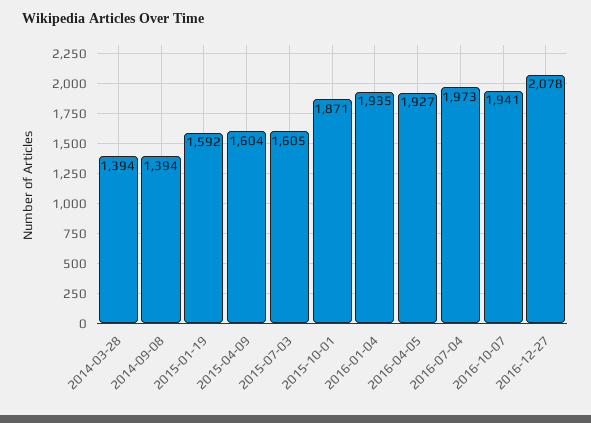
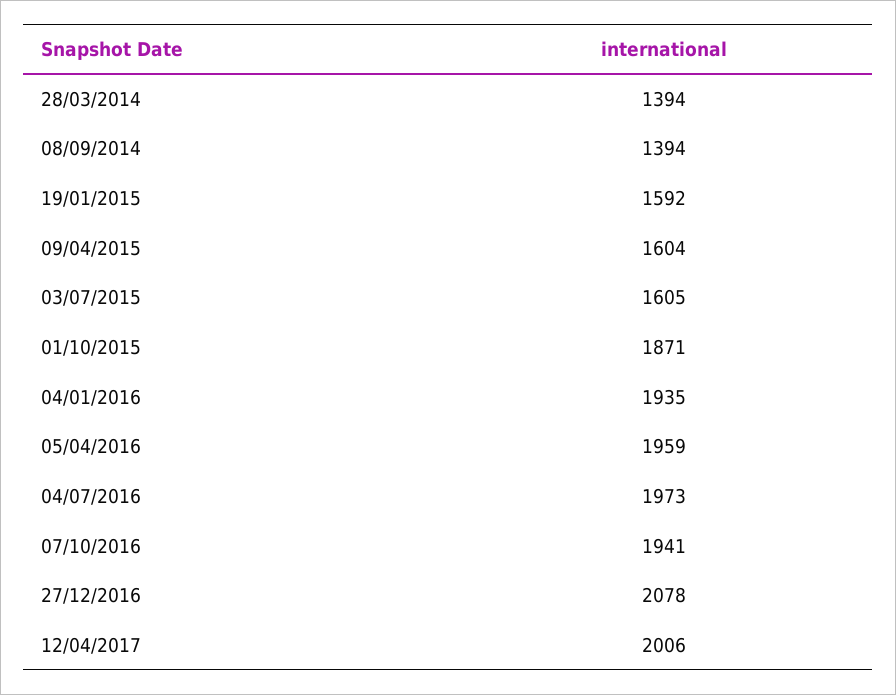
2016-04-05: 1927 -> 1959
12/04/2017: none -> 2006

